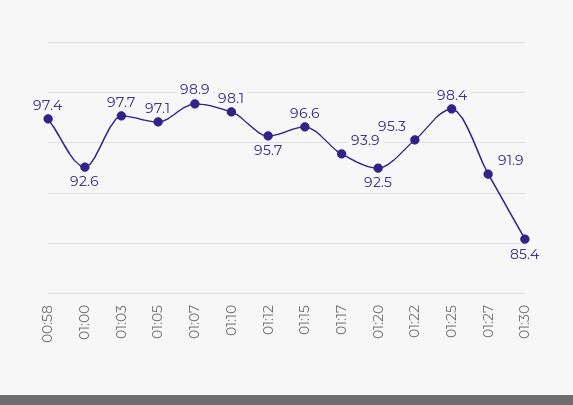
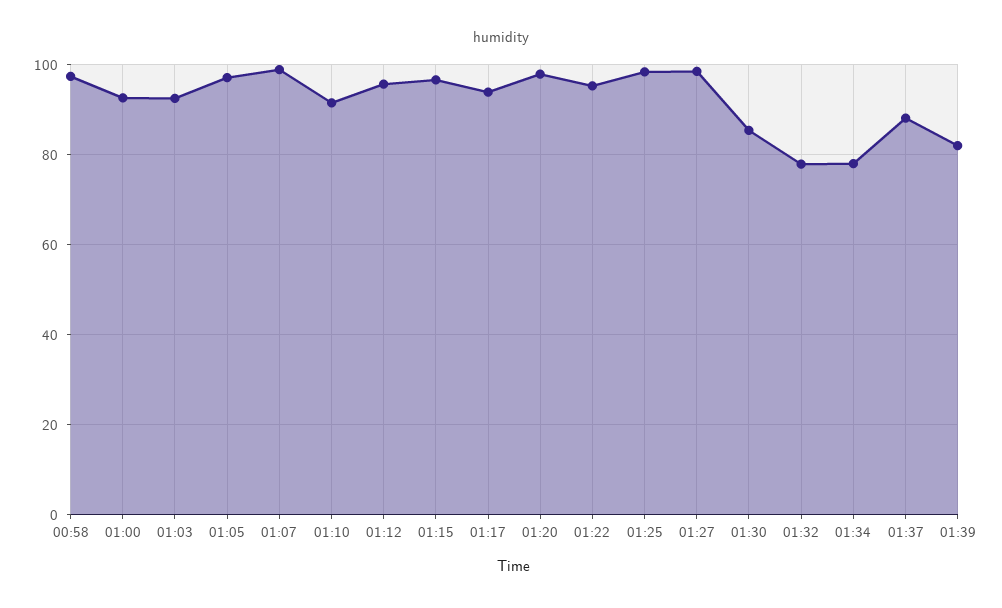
01:03: 97.7 -> 92
01:10: 98.1 -> 92
01:20: 92.5 -> 98
01:27: 91.9 -> 98
01:32: none -> 78
01:34: none -> 78
01:37: none -> 88
01:39: none -> 82

